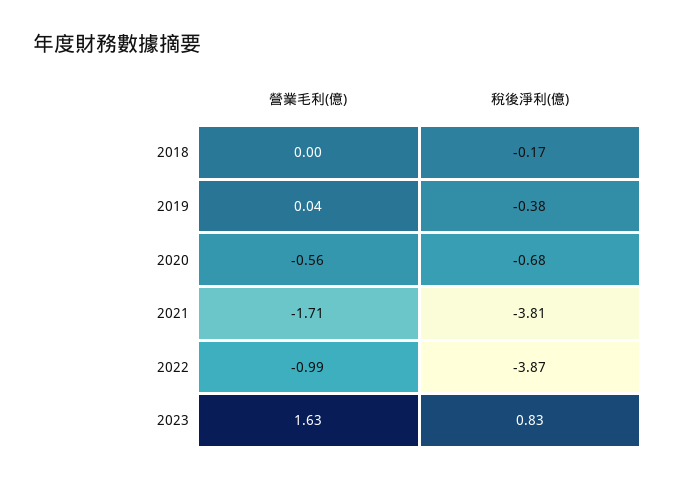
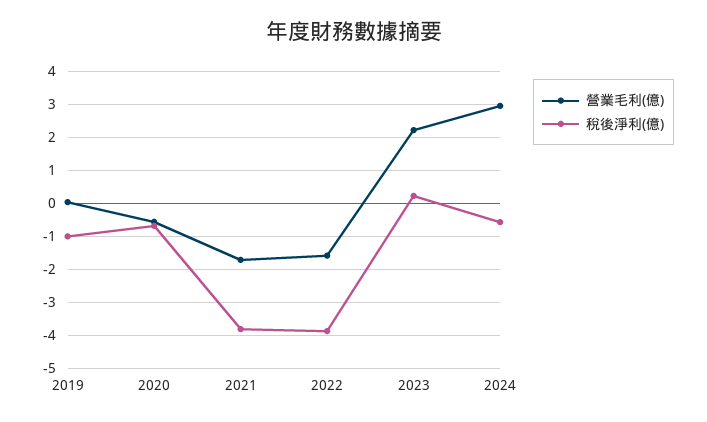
營業毛利(億), 2018: 0 -> none
稅後淨利(億), 2018: -0.17 -> none
稅後淨利(億), 2019: -0.38 -> -1
營業毛利(億), 2022: -0.99 -> -1.6
營業毛利(億), 2023: 1.63 -> 2.2
稅後淨利(億), 2023: 0.83 -> 0.2
營業毛利(億), 2024: none -> 3
稅後淨利(億), 2024: none -> -0.6

